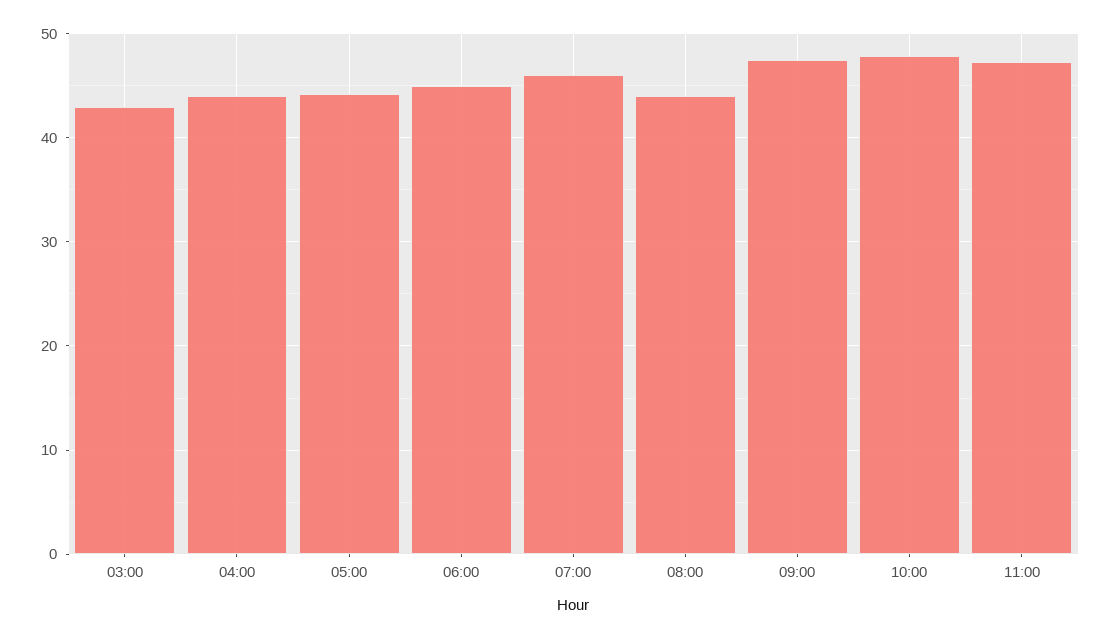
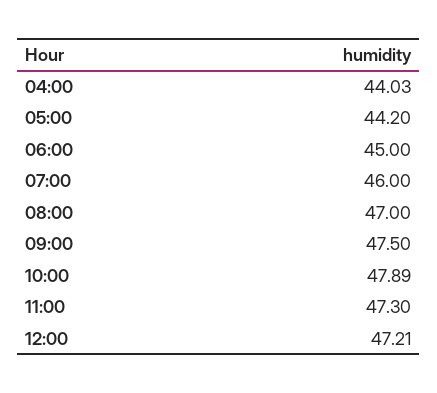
03:00: 43 -> none
08:00: 44 -> 47
12:00: none -> 47.21

